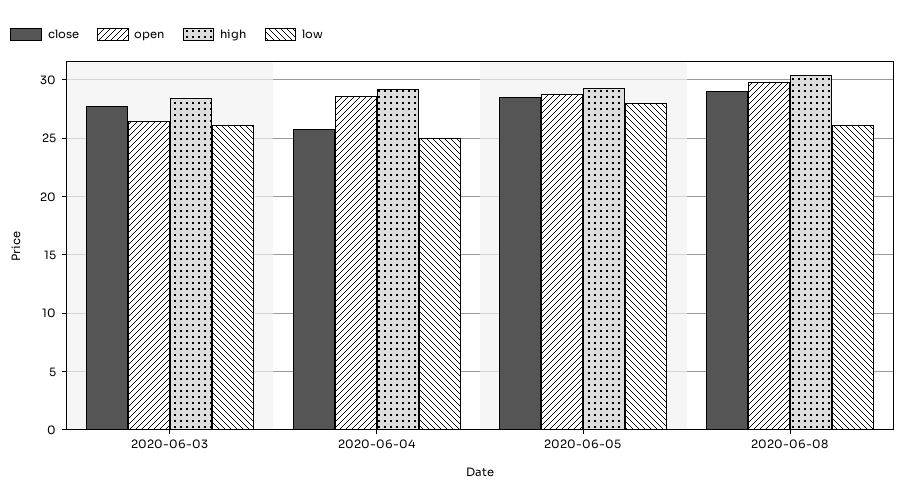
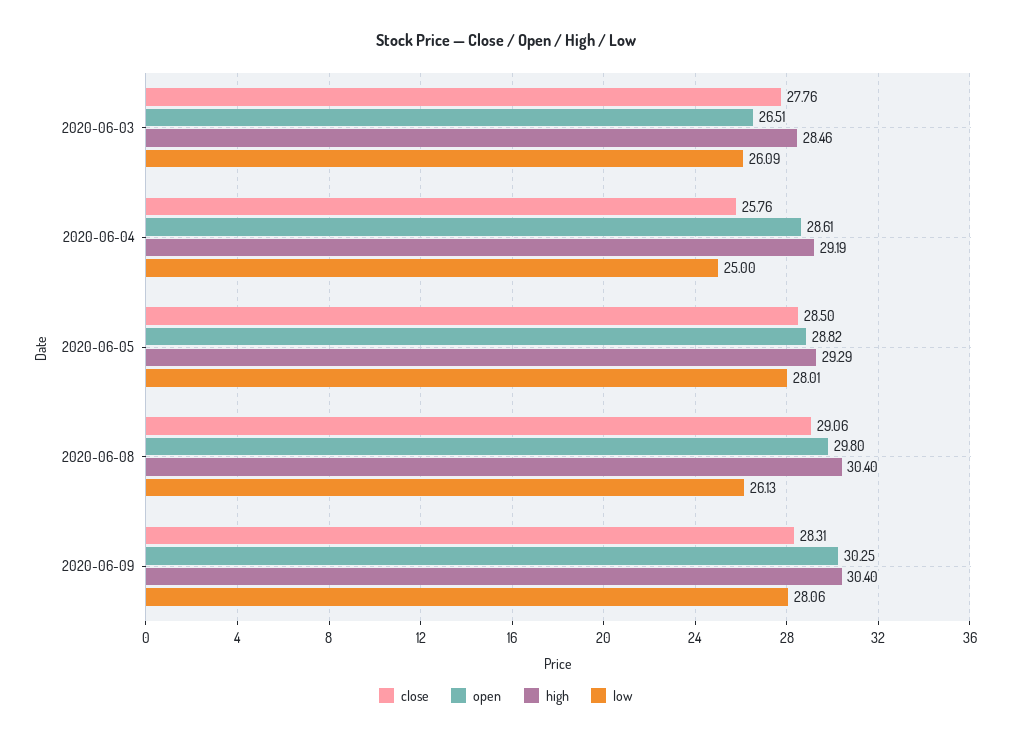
close, 2020-06-09: none -> 28.31
open, 2020-06-09: none -> 30.25
high, 2020-06-09: none -> 30.4
low, 2020-06-09: none -> 28.06

